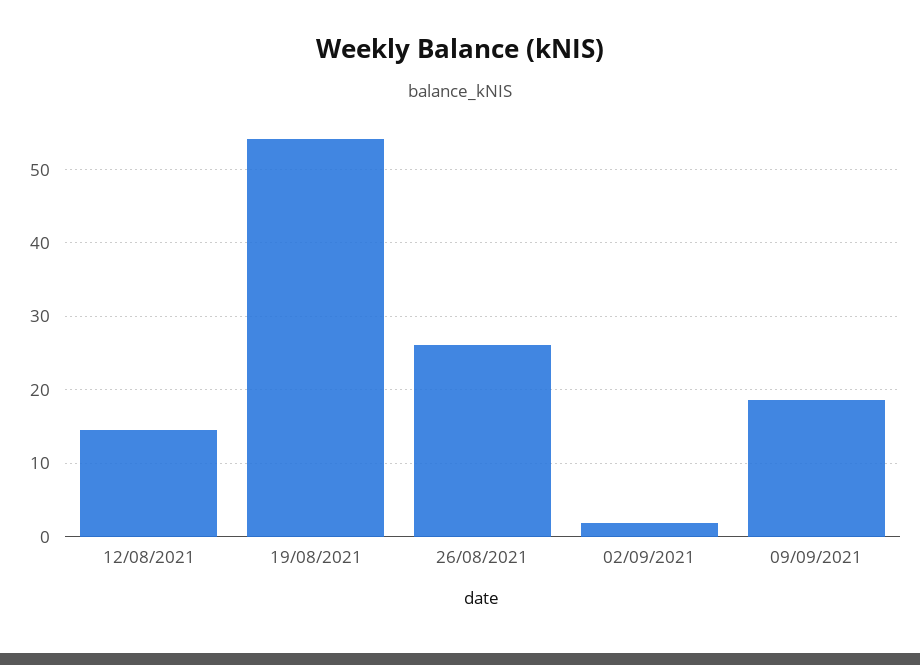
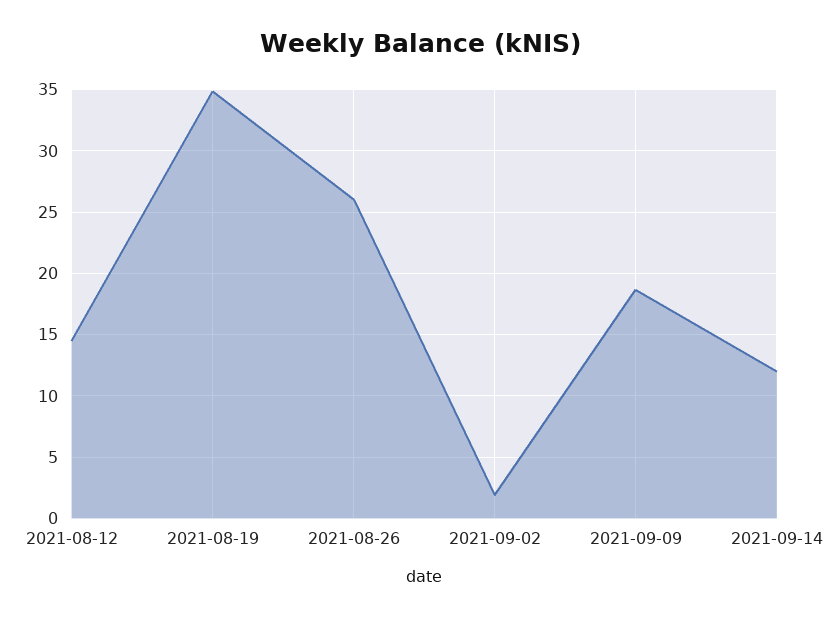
19/08/2021: 54 -> 35
2021-09-14: none -> 12

